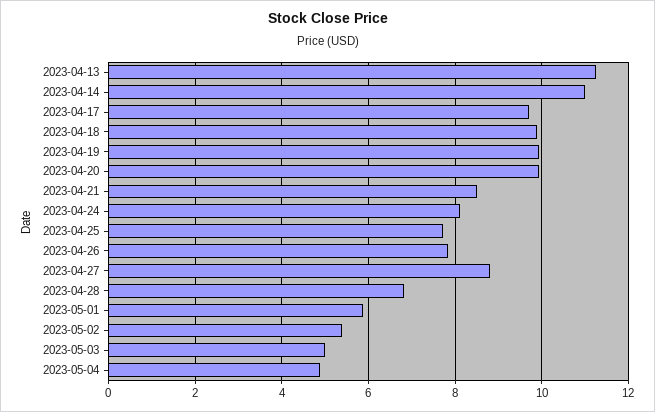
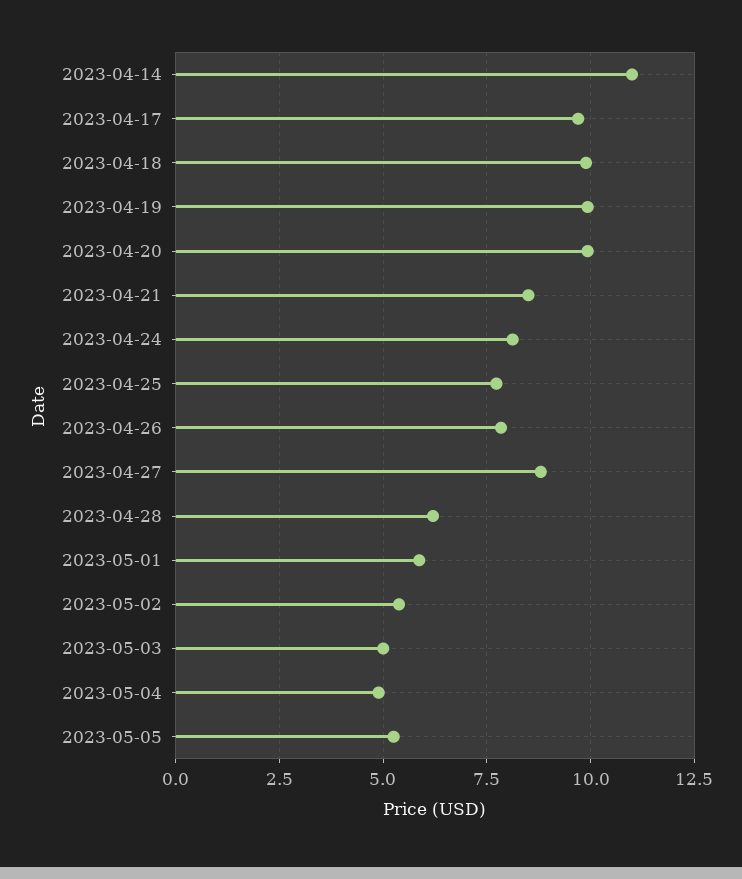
2023-04-13: 11.2 -> none
2023-04-28: 6.8 -> 6.25
2023-05-05: none -> 5.25

